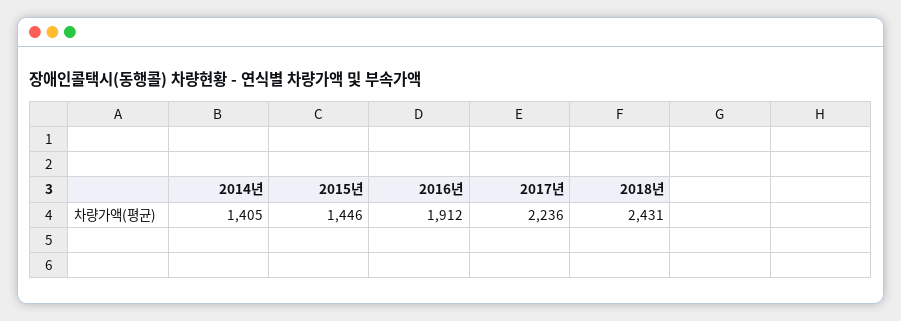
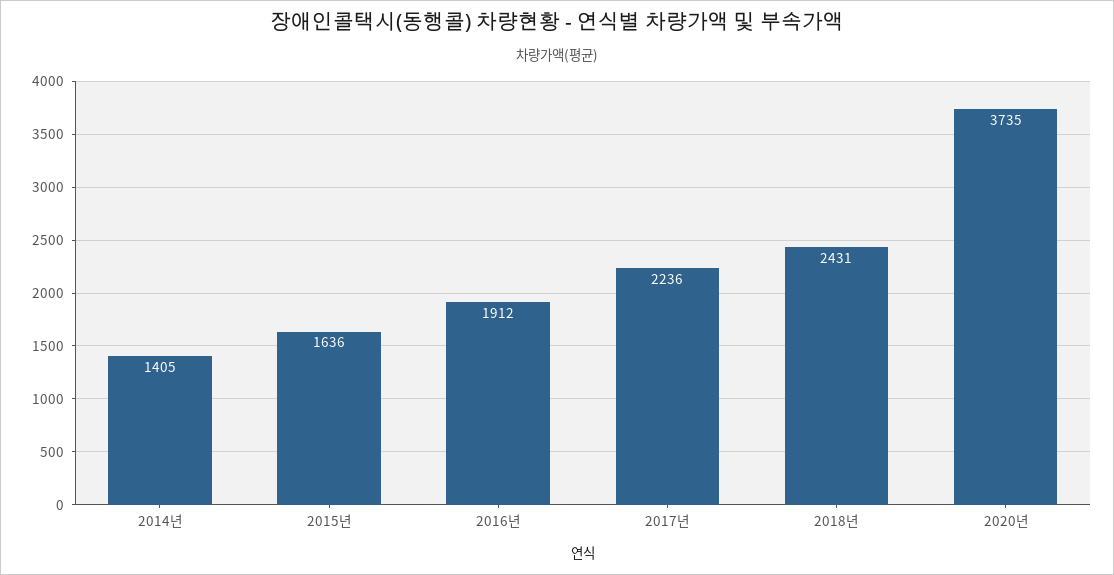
2015년: 1446 -> 1636
2020년: none -> 3735

